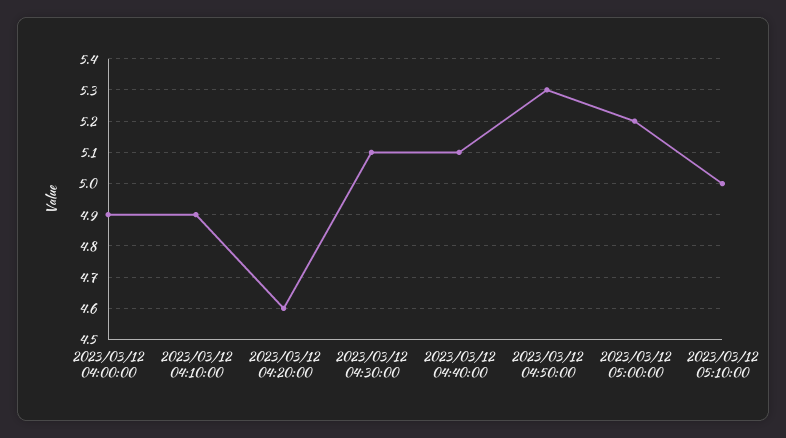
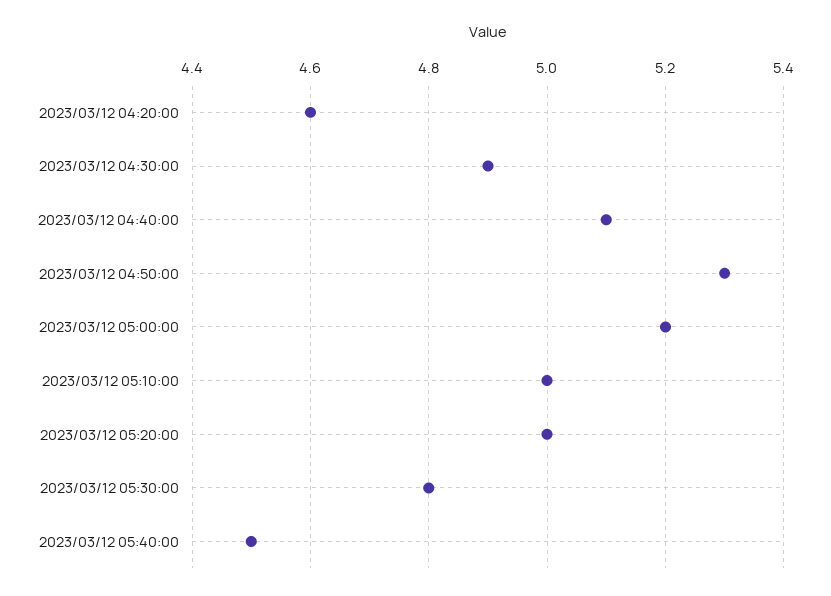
2023/03/12 04:00:00: 4.9 -> none
2023/03/12 04:10:00: 4.9 -> none
2023/03/12 04:30:00: 5.1 -> 4.9
2023/03/12 05:20:00: none -> 5
2023/03/12 05:30:00: none -> 4.8
2023/03/12 05:40:00: none -> 4.5

